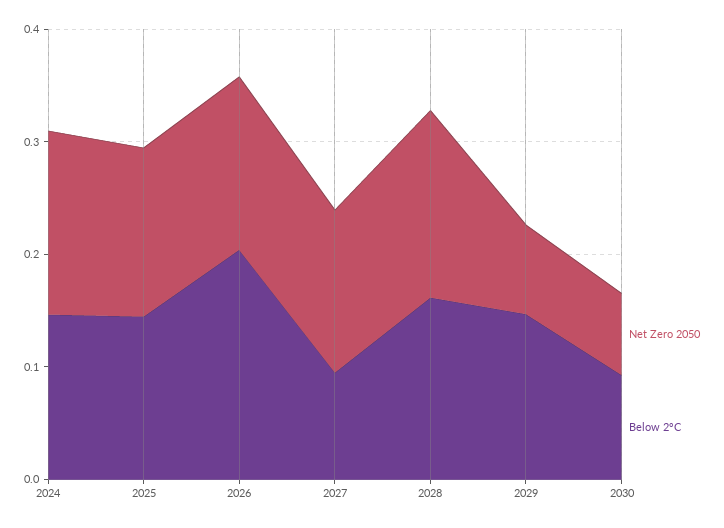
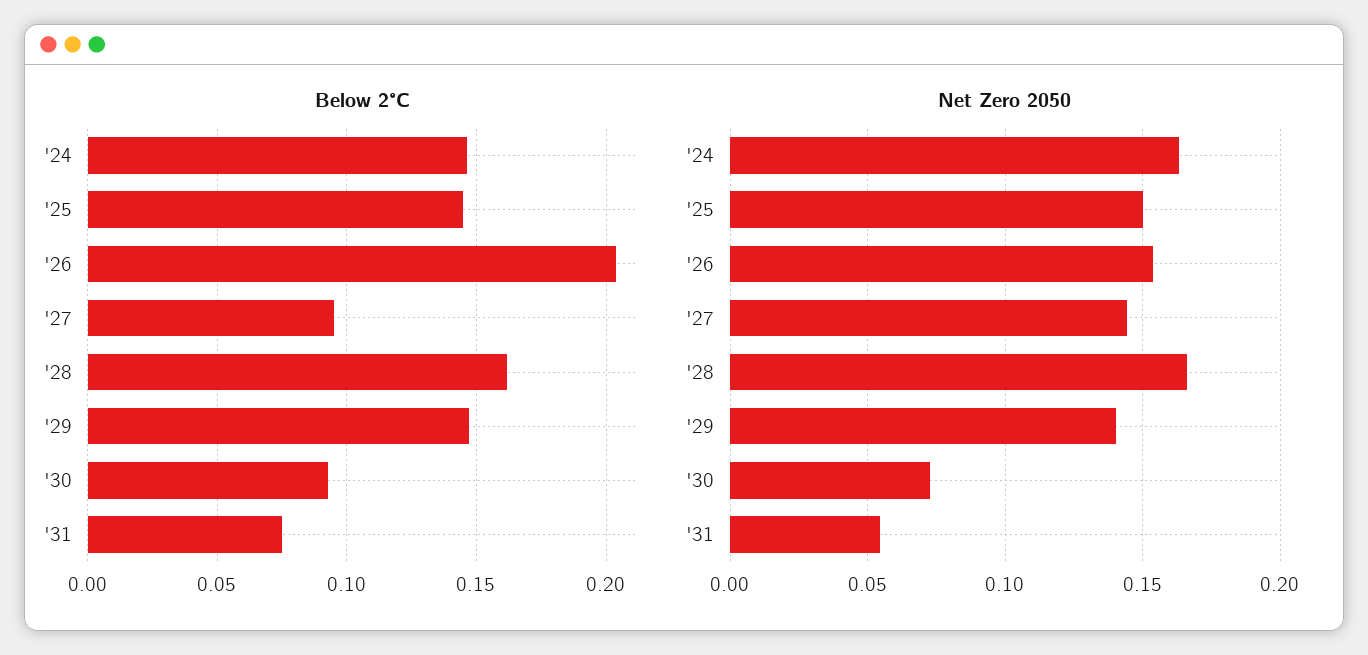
Net Zero 2050, 2029: 0.08 -> 0.14
Below 2°C, '31: none -> 0.075
Net Zero 2050, '31: none -> 0.055

